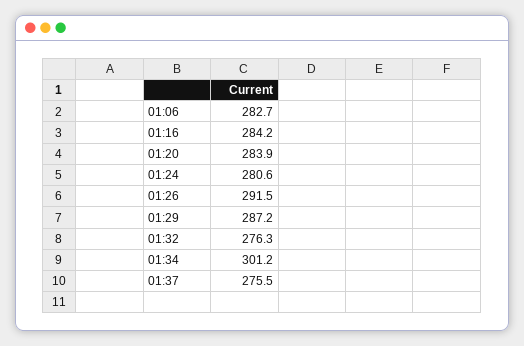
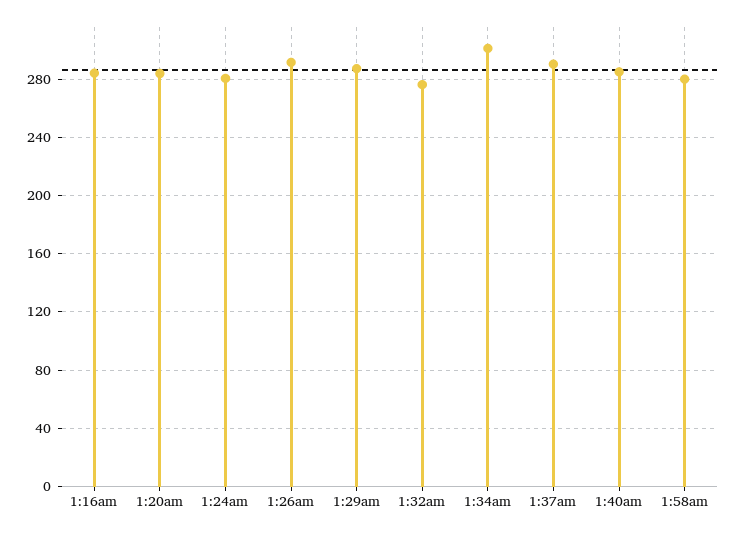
01:06: 282.7 -> none
01:37: 275.5 -> 290
1:40am: none -> 285
1:58am: none -> 280

